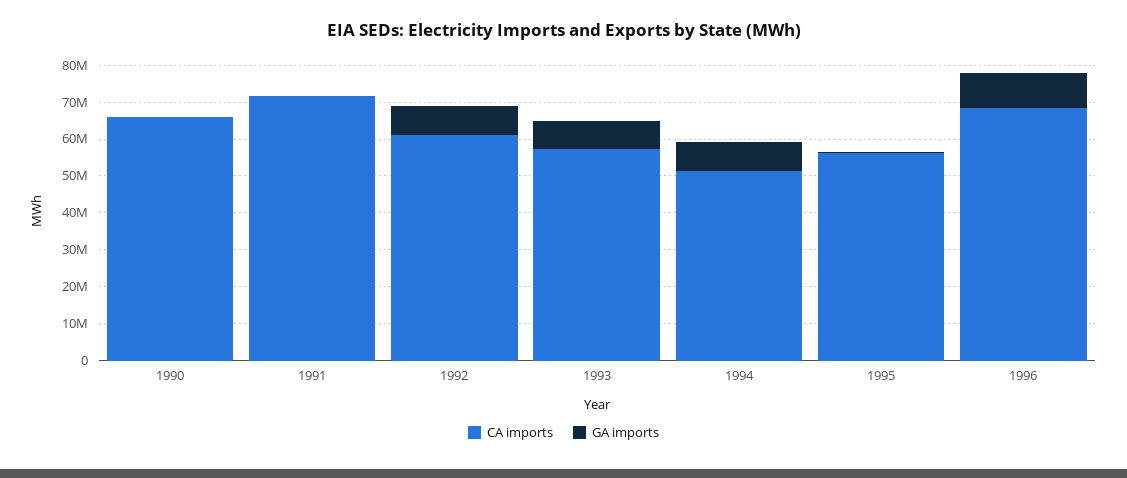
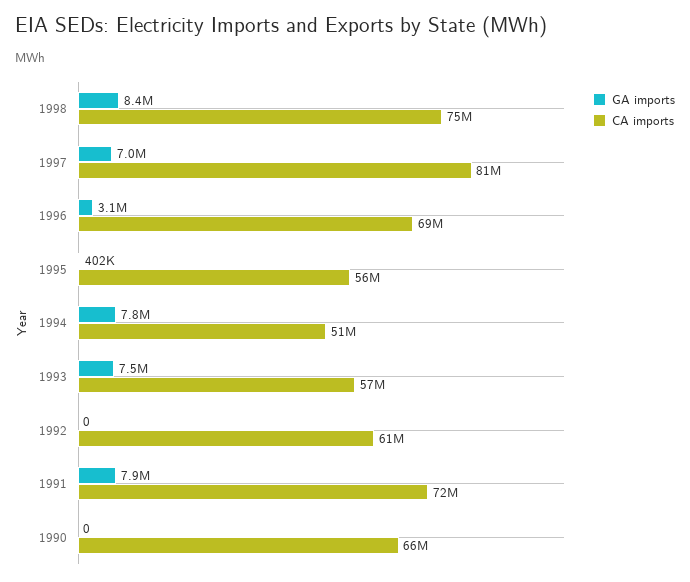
GA imports, 1991: 0 -> 7900000
GA imports, 1992: 7500000 -> 0
GA imports, 1996: 10000000 -> 3100000
GA imports, 1998: none -> 8400000
CA imports, 1998: none -> 75000000
GA imports, 1997: none -> 7000000
CA imports, 1997: none -> 81000000

